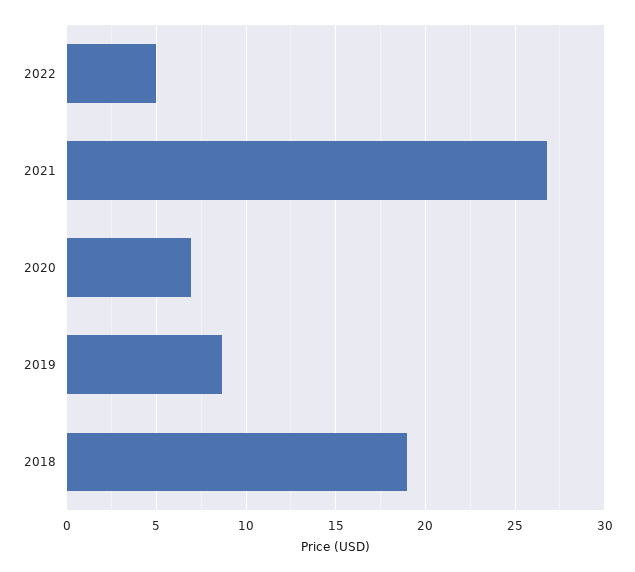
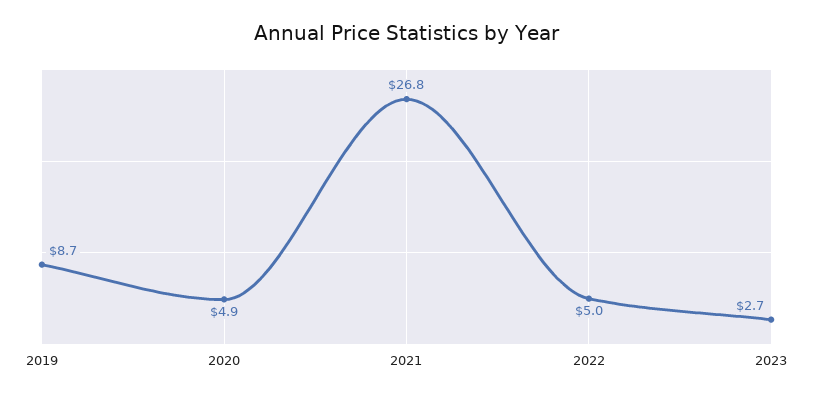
2020: 7 -> 4.9
2018: 19 -> none
2023: none -> 2.7

